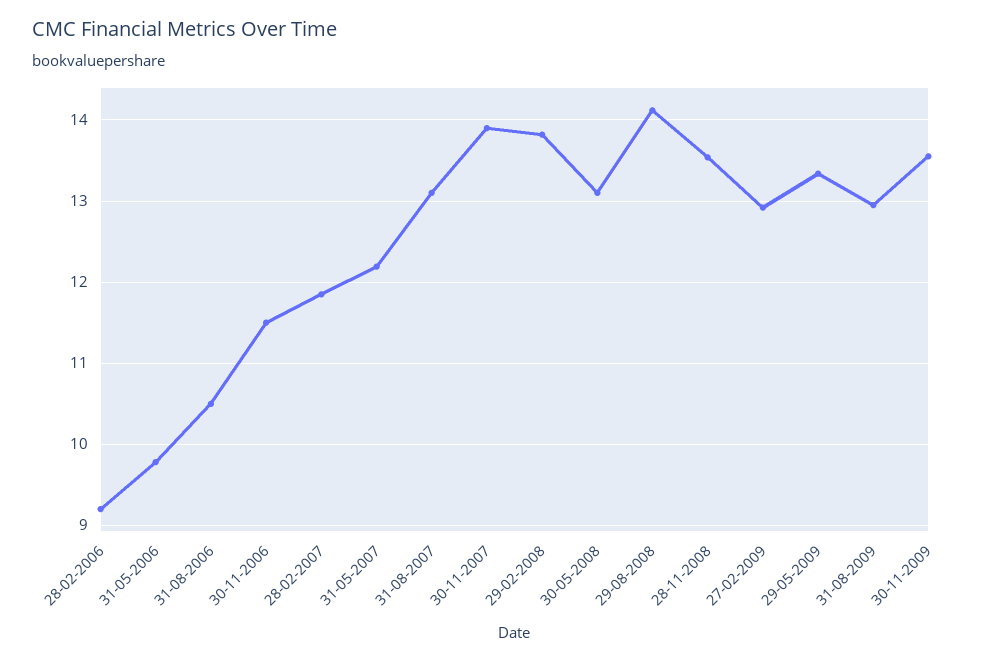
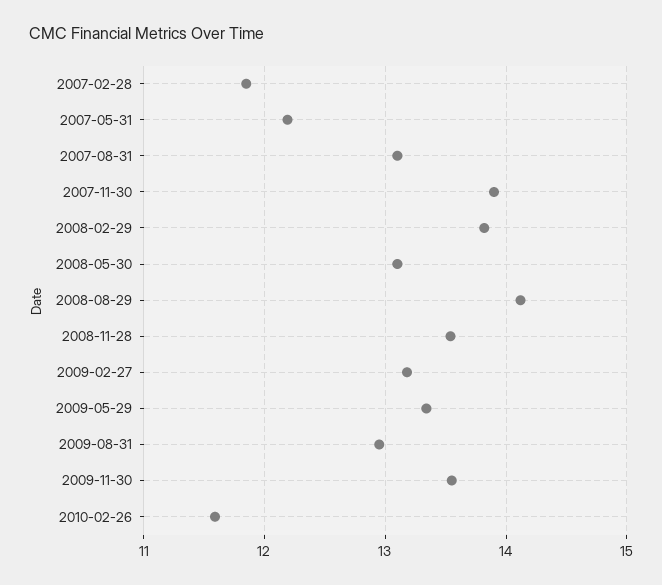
28-02-2006: 9.2 -> none
31-05-2006: 9.8 -> none
31-08-2006: 10.5 -> none
30-11-2006: 11.5 -> none
27-02-2009: 12.9 -> 13.2
2010-02-26: none -> 11.6

